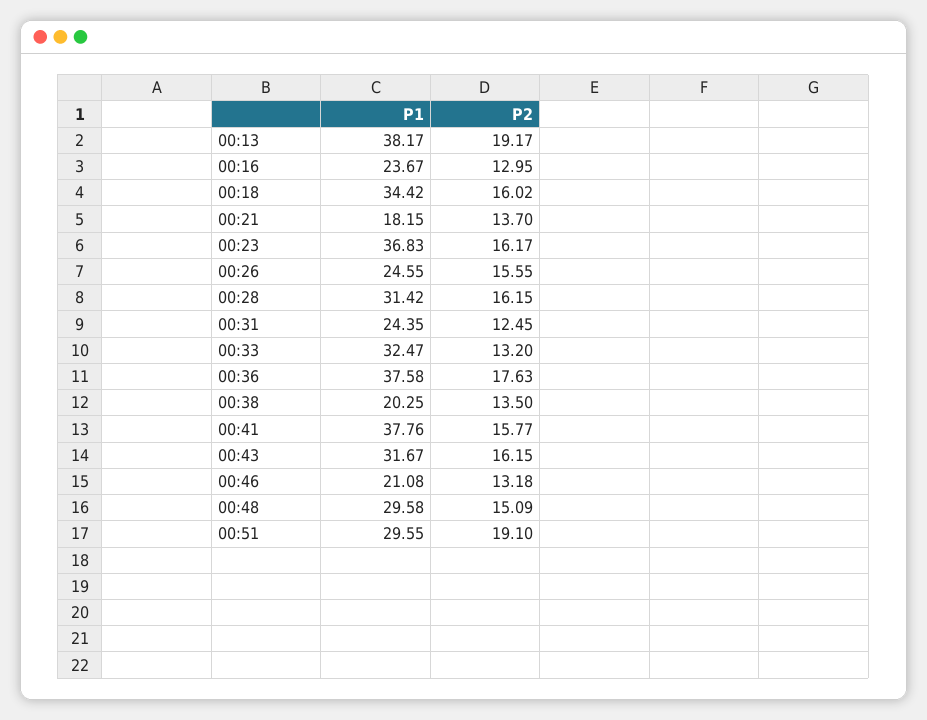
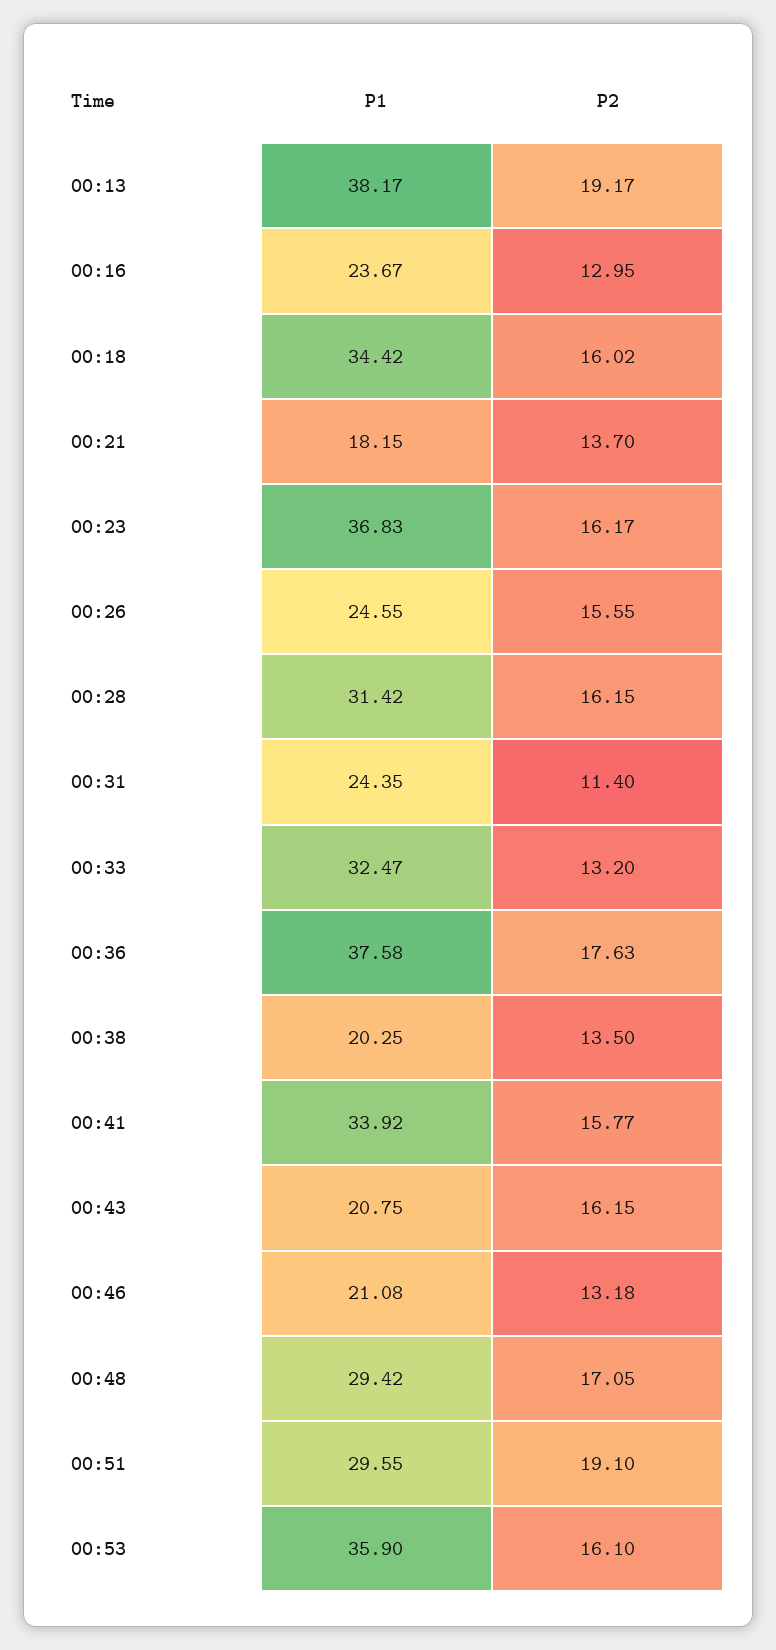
P2, 00:31: 12.45 -> 11.4
P1, 00:41: 37.76 -> 33.92
P1, 00:43: 31.67 -> 20.75
P1, 00:48: 29.58 -> 29.42
P2, 00:48: 15.09 -> 17.05
P1, 00:53: none -> 35.9
P2, 00:53: none -> 16.1

